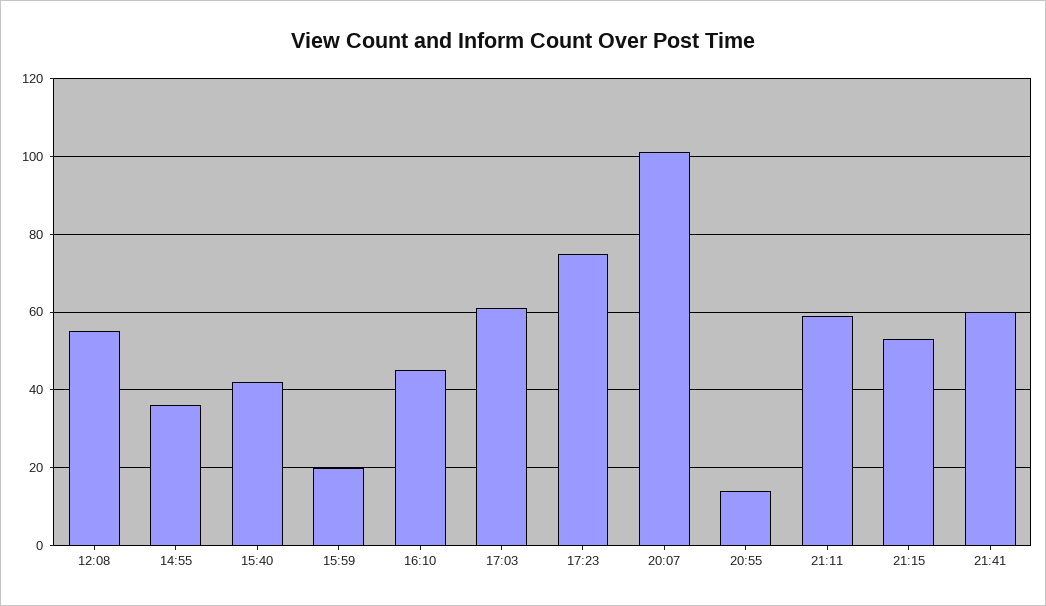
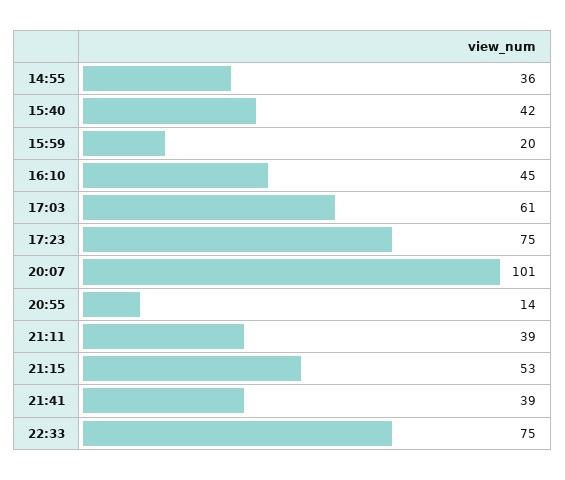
12:08: 55 -> none
21:11: 60 -> 39
21:41: 60 -> 39
22:33: none -> 75

